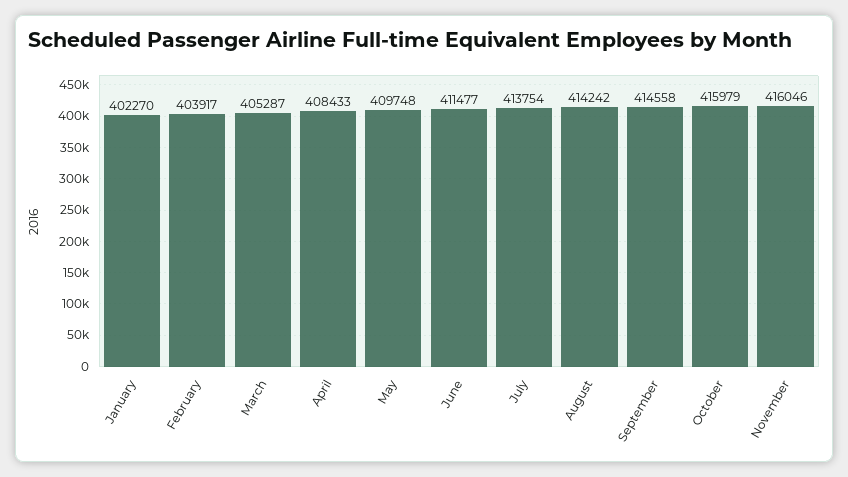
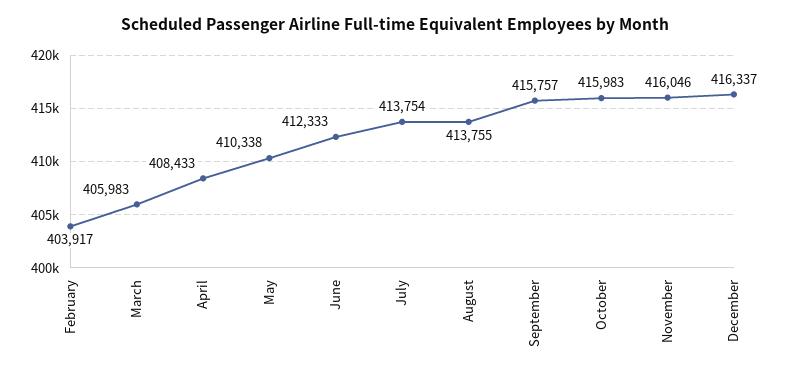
January: 402270 -> none
March: 405287 -> 405983
May: 409748 -> 410338
June: 411477 -> 412333
August: 414242 -> 413755
September: 414558 -> 415757
October: 415979 -> 415983
December: none -> 416337

